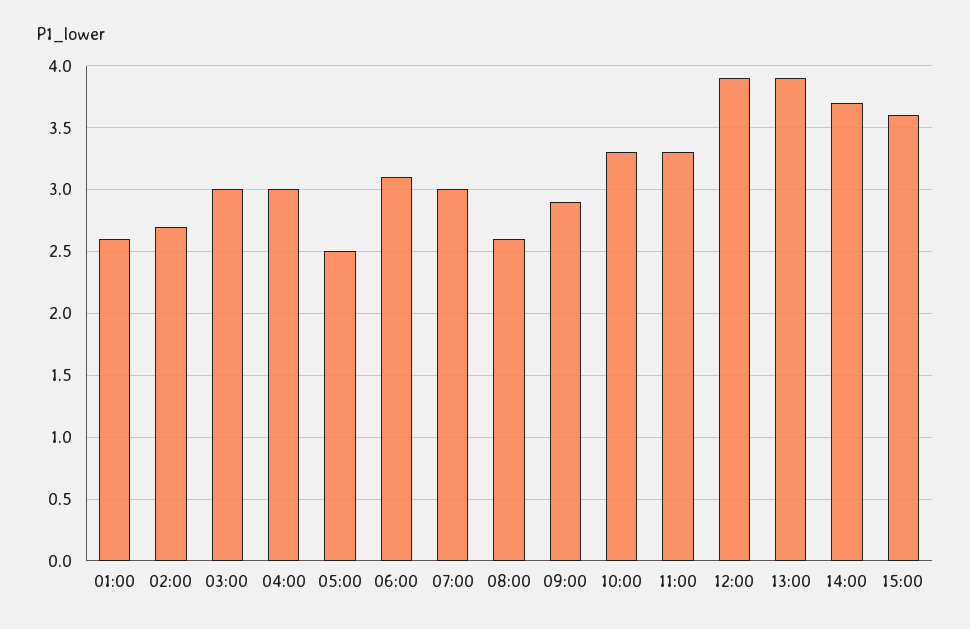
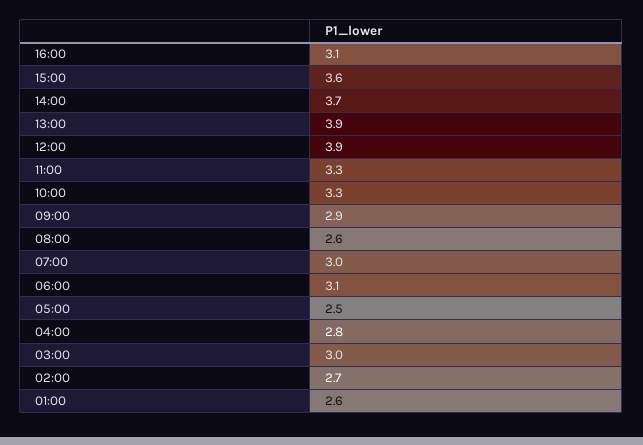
04:00: 3 -> 2.8
16:00: none -> 3.1

